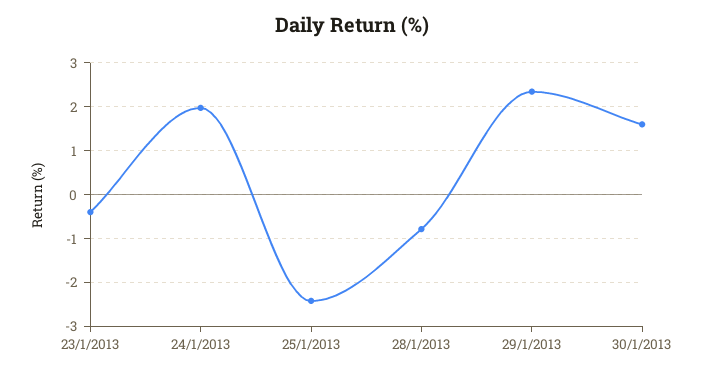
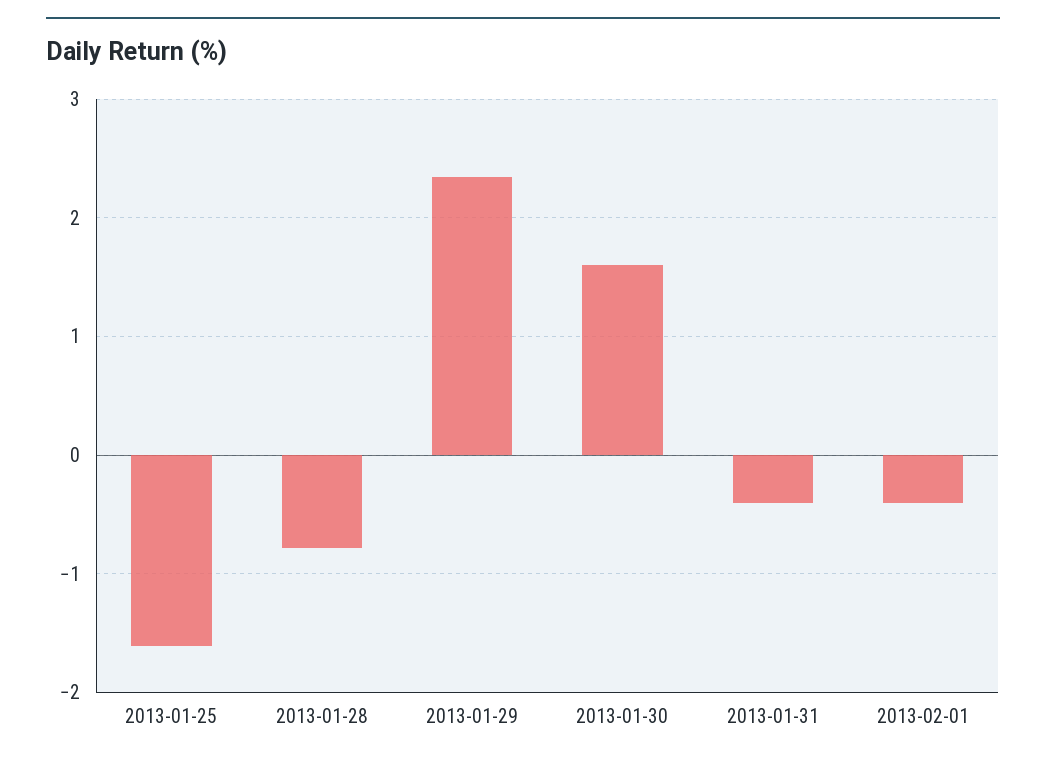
23/1/2013: -0.4 -> none
24/1/2013: 2 -> none
25/1/2013: -2.4 -> -1.6
2013-01-31: none -> -0.4
2013-02-01: none -> -0.4

